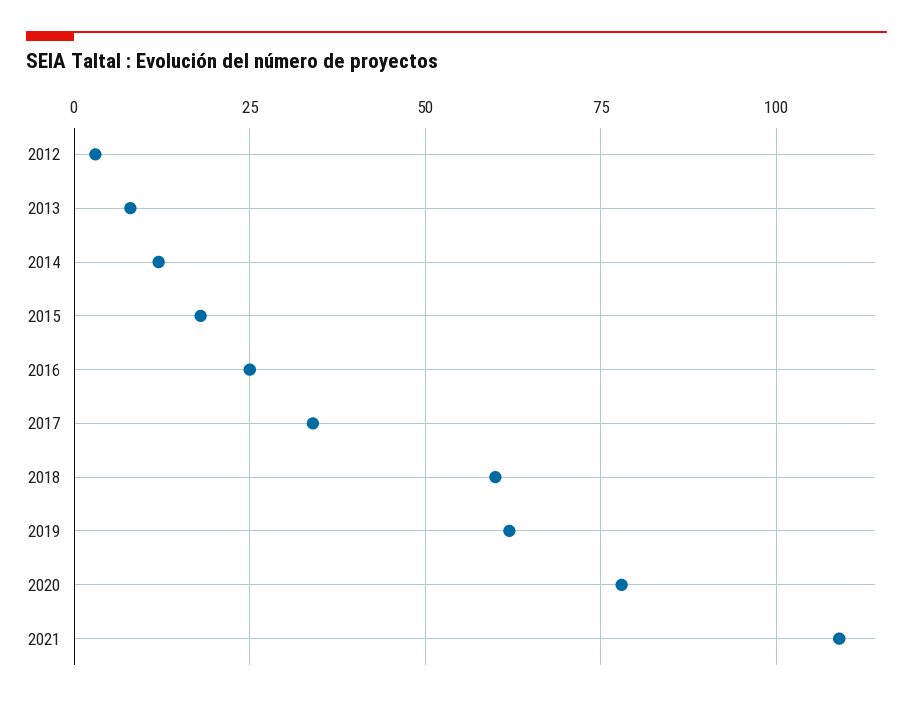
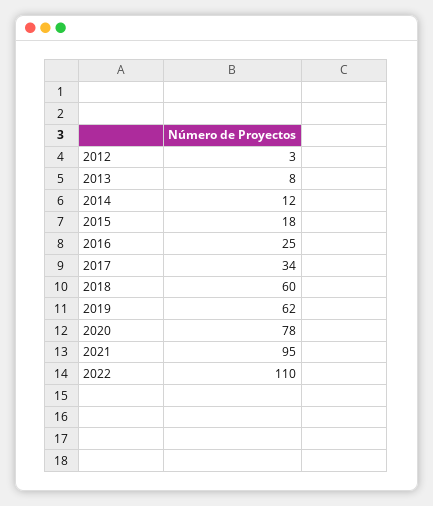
2021: 110 -> 95
2022: none -> 110

